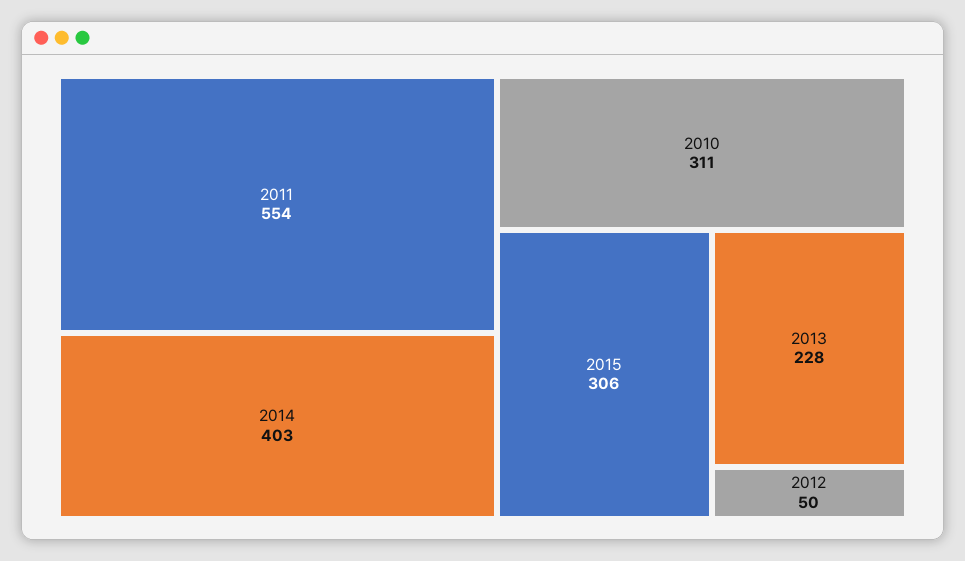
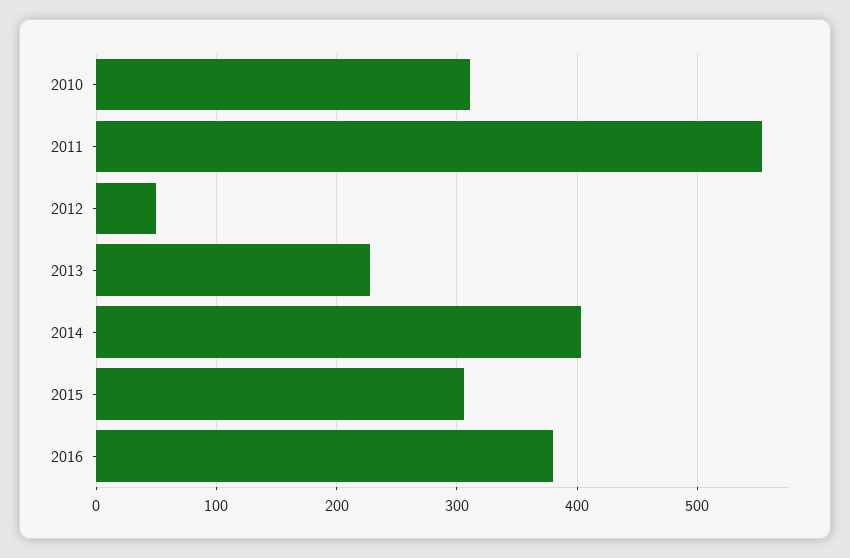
2016: none -> 380

